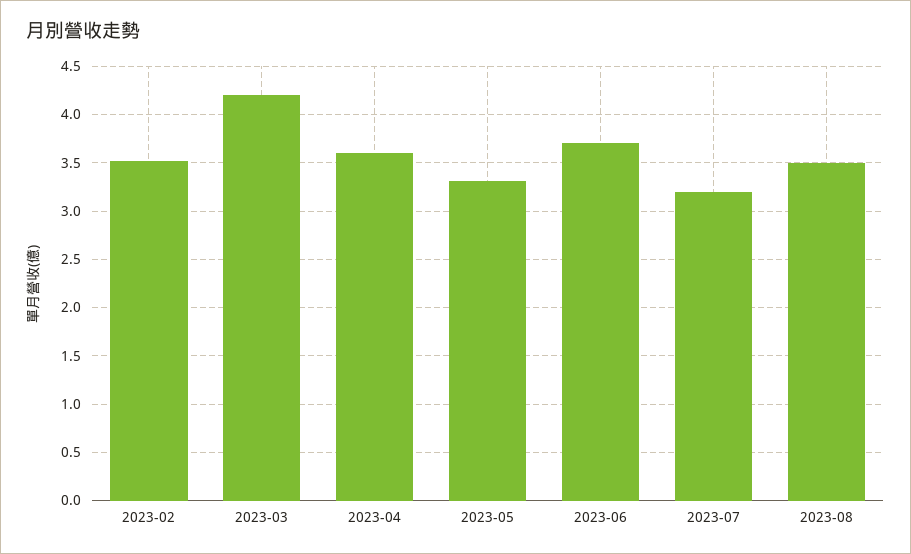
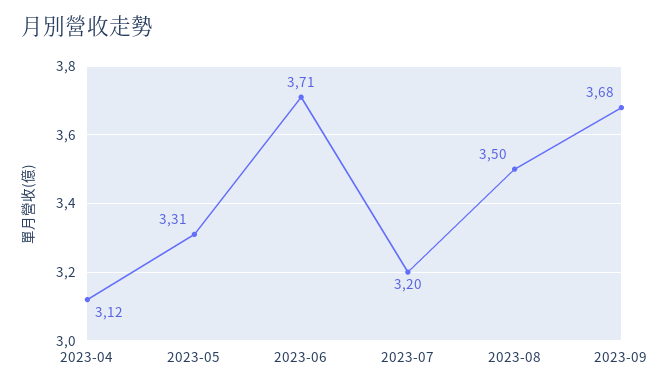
2023-02: 3.5 -> none
2023-03: 4.2 -> none
2023-04: 3.6 -> 3.12
2023-09: none -> 3.68

